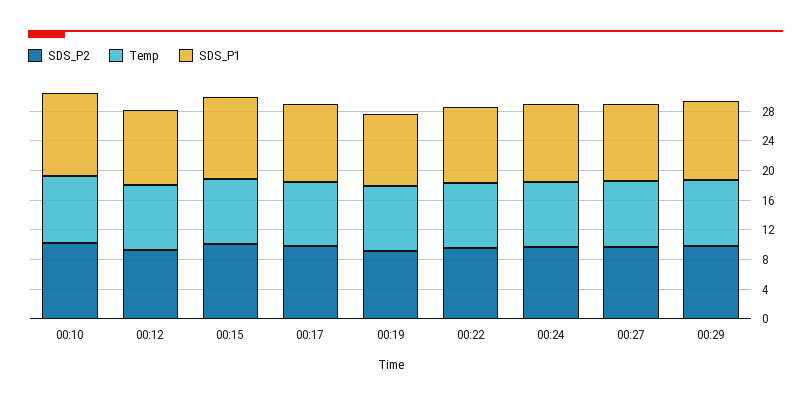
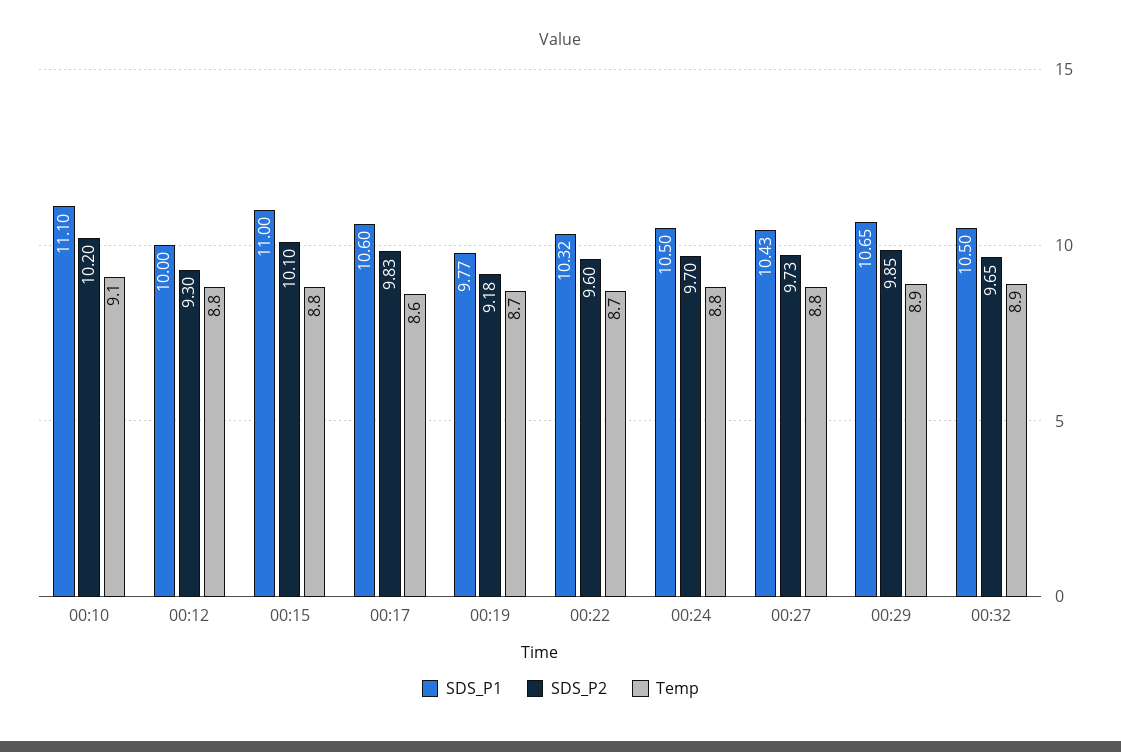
SDS_P1, 00:32: none -> 10.5
SDS_P2, 00:32: none -> 9.65
Temp, 00:32: none -> 8.9

